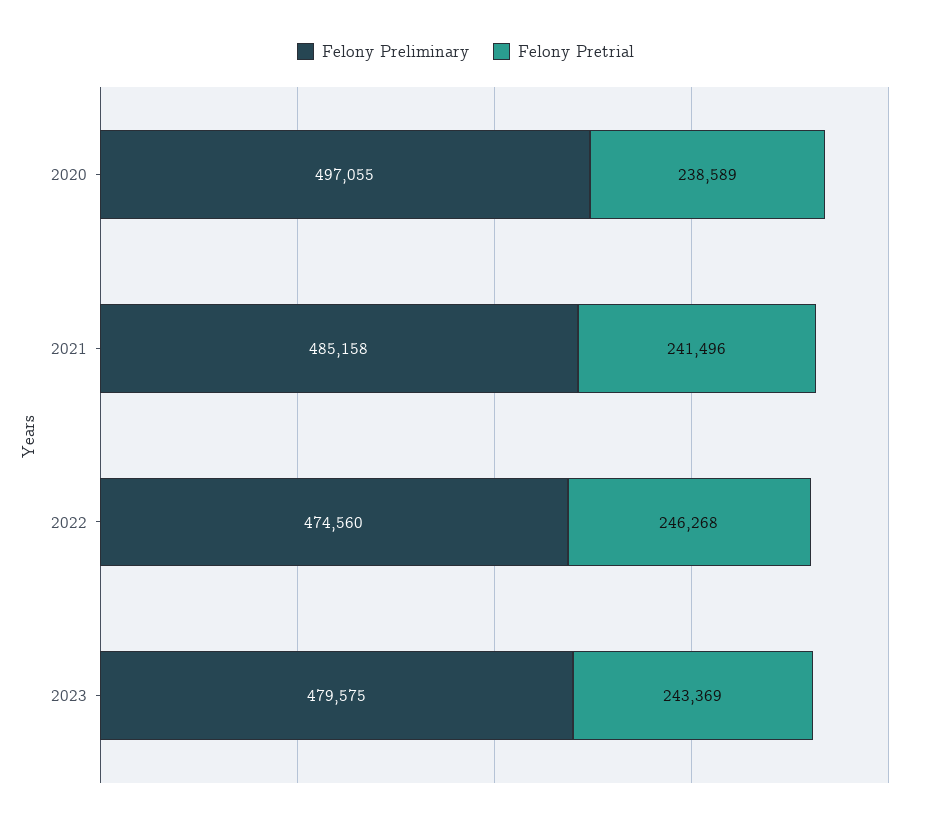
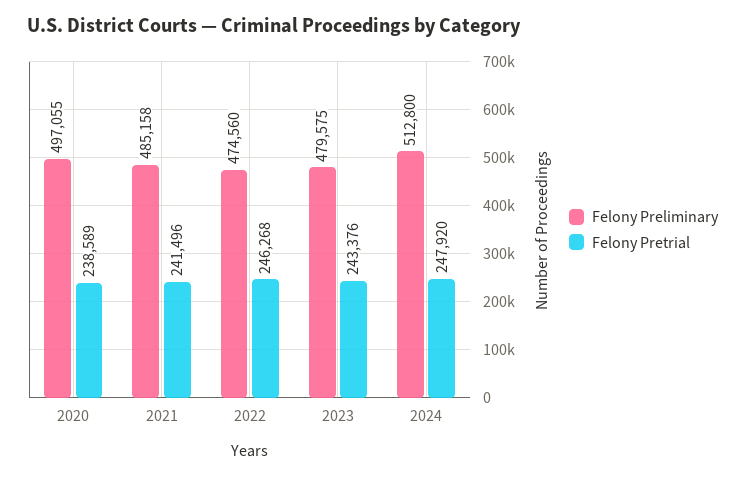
Felony Pretrial, 2023: 243369 -> 243376
Felony Preliminary, 2024: none -> 512800
Felony Pretrial, 2024: none -> 247920

